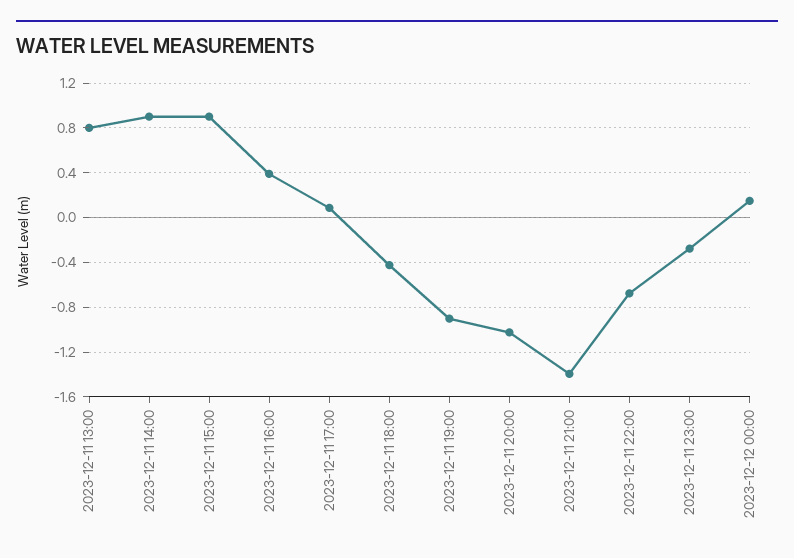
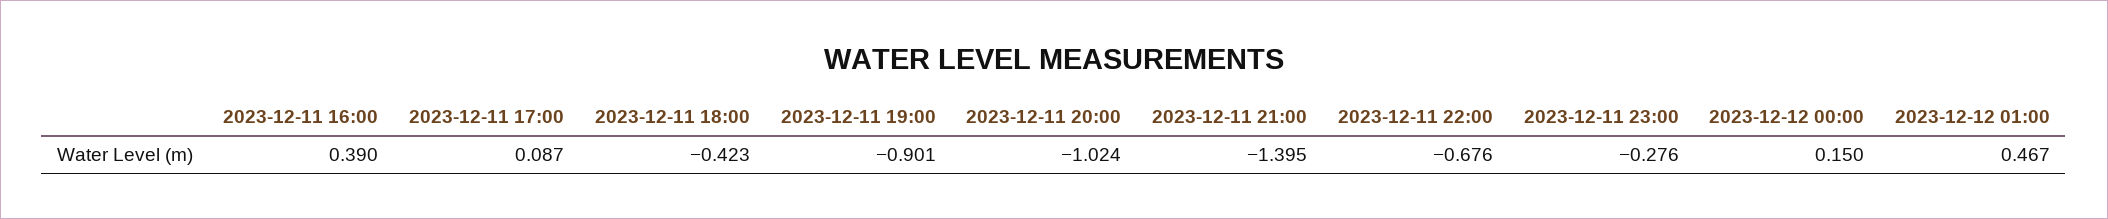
2023-12-11 13:00: 0.8 -> none
2023-12-11 14:00: 0.9 -> none
2023-12-11 15:00: 0.9 -> none
2023-12-12 01:00: none -> 0.467

